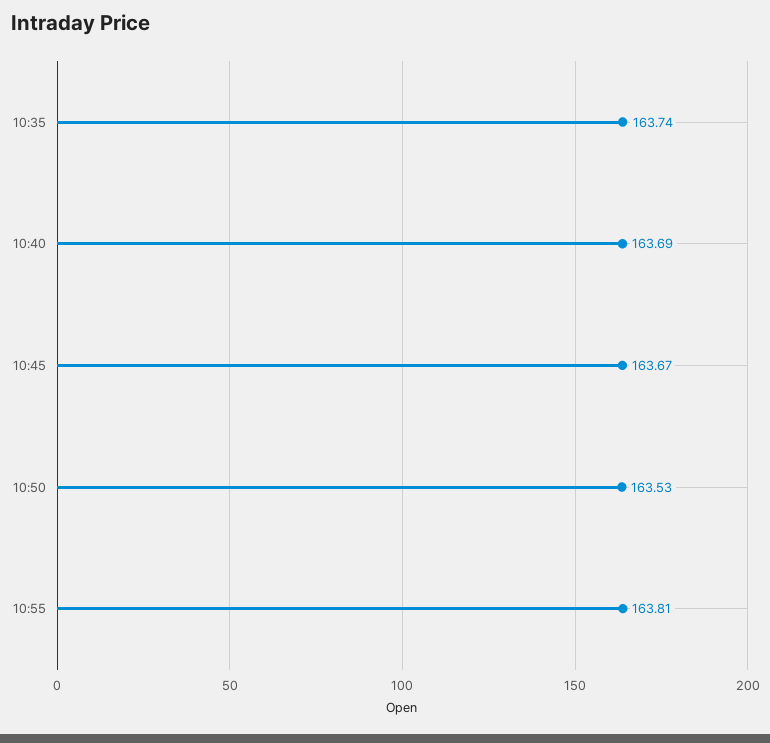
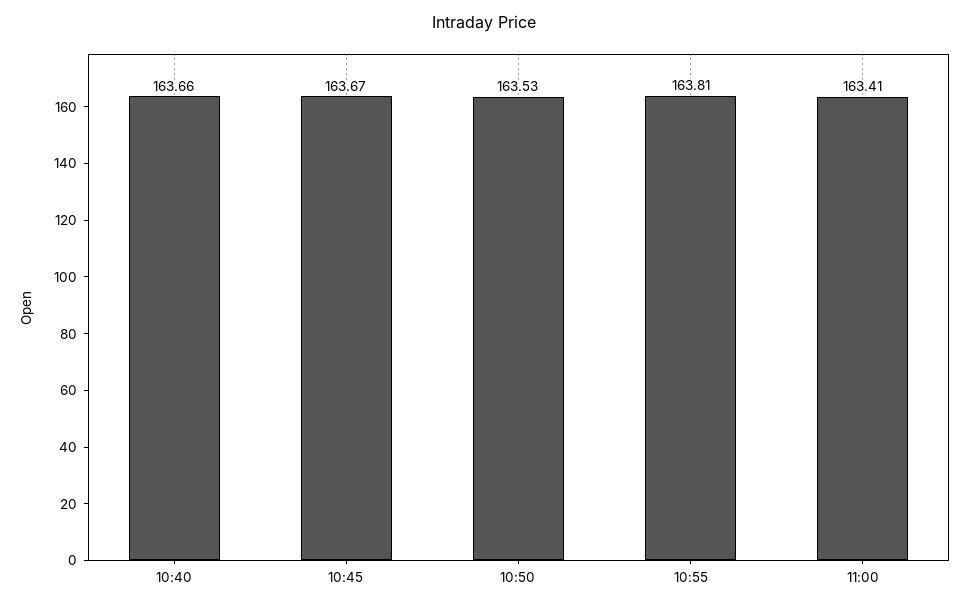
10:35: 163.74 -> none
10:40: 163.69 -> 163.66
11:00: none -> 163.41

